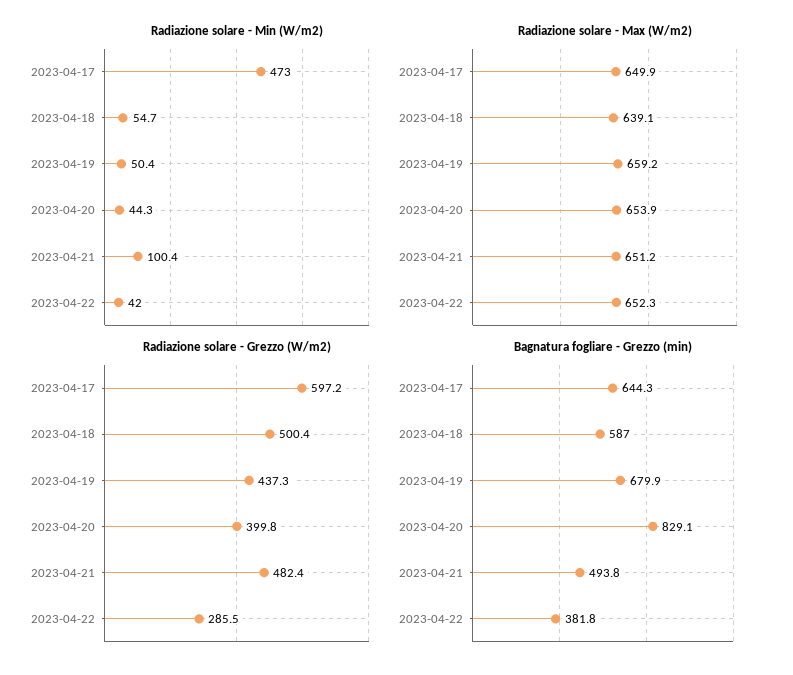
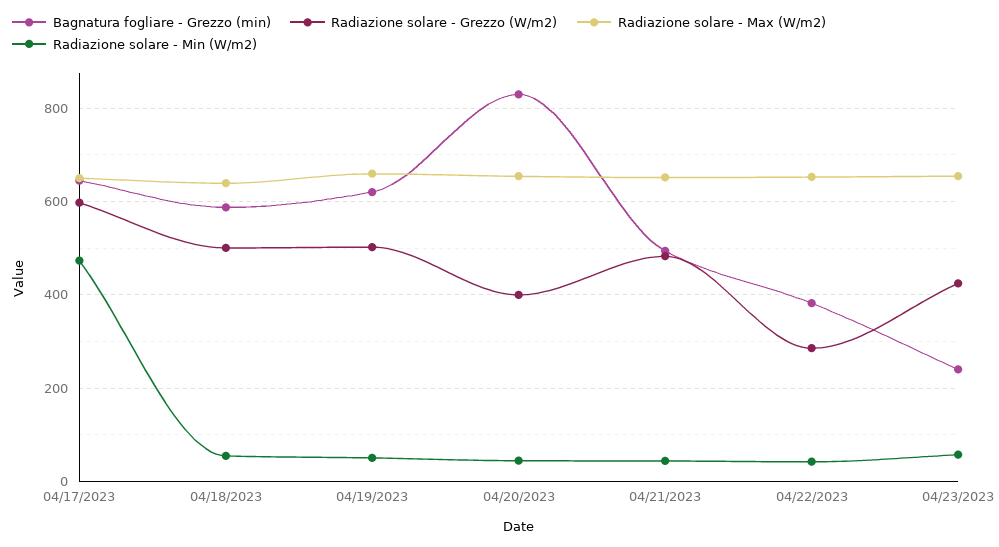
Radiazione solare - Min (W/m2), 2023-04-21: 100.4 -> 40
Radiazione solare - Grezzo (W/m2), 2023-04-19: 437.3 -> 500
Bagnatura fogliare - Grezzo (min), 2023-04-19: 679.9 -> 620
Bagnatura fogliare - Grezzo (min), 04/23/2023: none -> 240
Radiazione solare - Grezzo (W/m2), 04/23/2023: none -> 420
Radiazione solare - Max (W/m2), 04/23/2023: none -> 660
Radiazione solare - Min (W/m2), 04/23/2023: none -> 60

